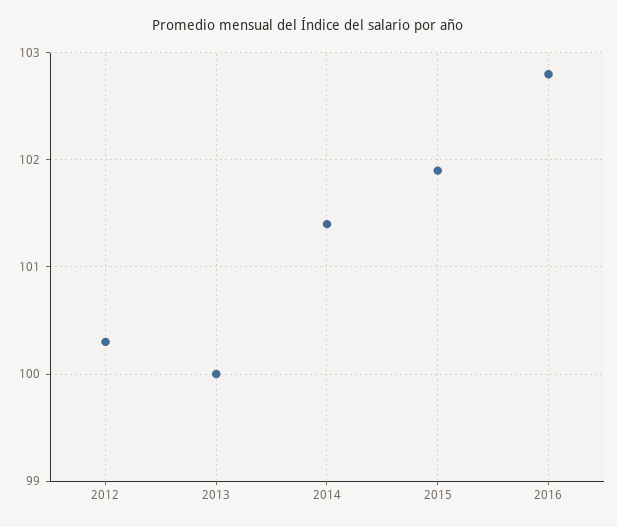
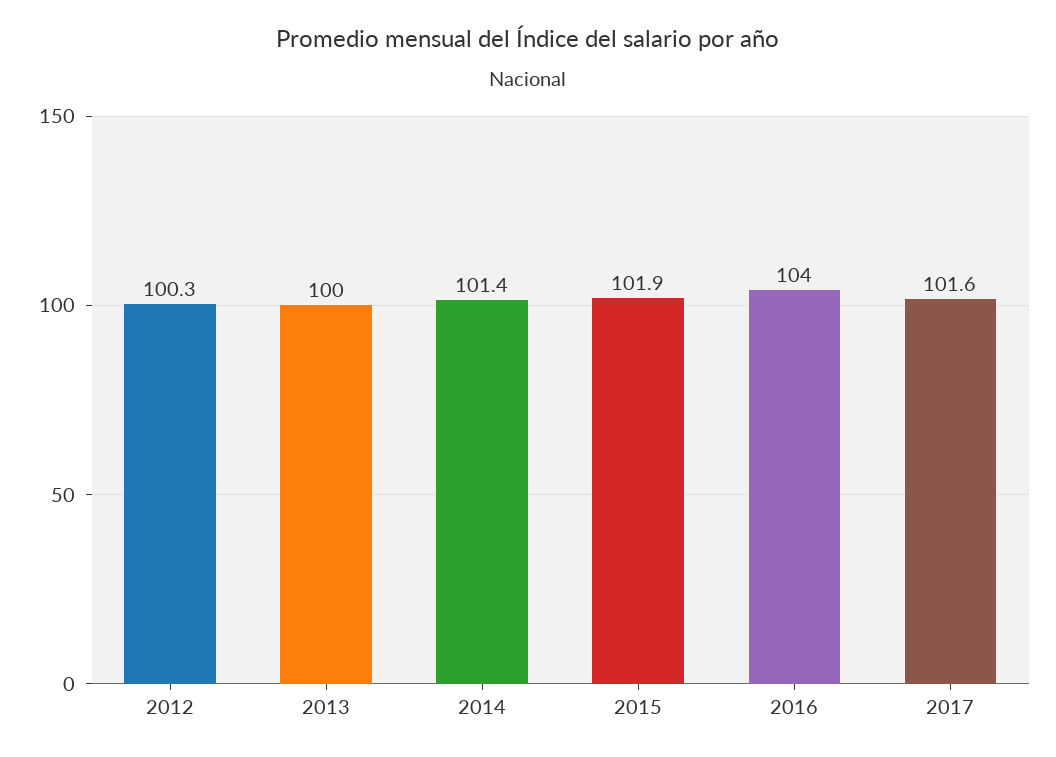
2016: 102.8 -> 104
2017: none -> 101.6

